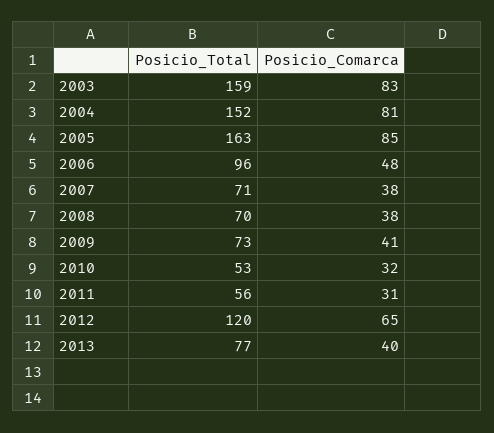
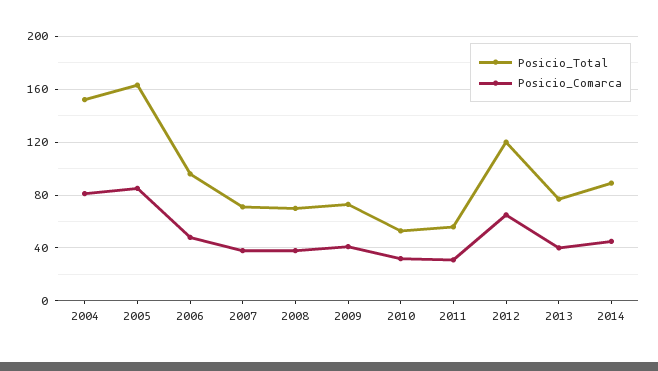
Posicio_Total, 2003: 159 -> none
Posicio_Comarca, 2003: 83 -> none
Posicio_Total, 2014: none -> 90
Posicio_Comarca, 2014: none -> 45

